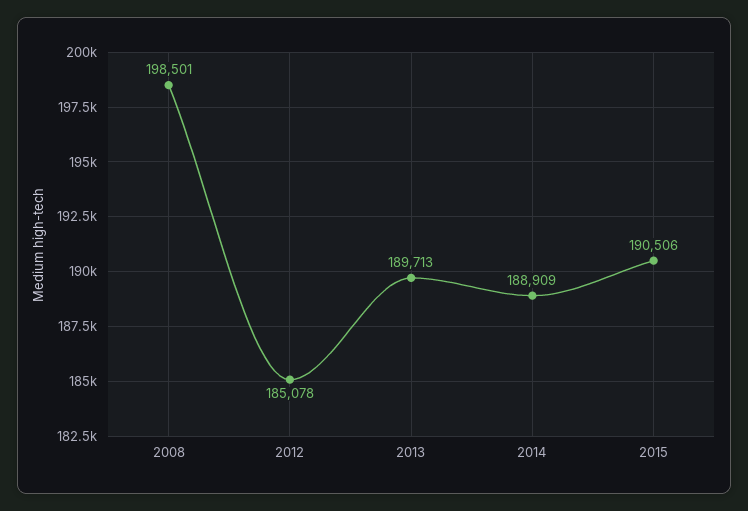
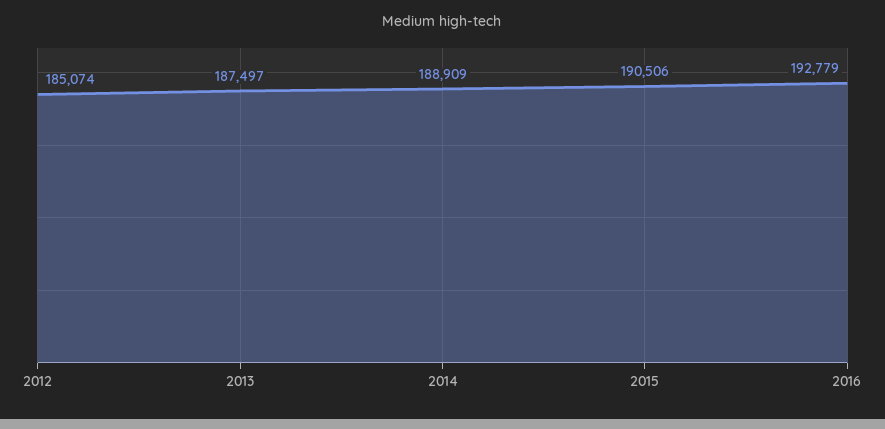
2008: 198501 -> none
2012: 185078 -> 185074
2013: 189713 -> 187497
2016: none -> 192779

